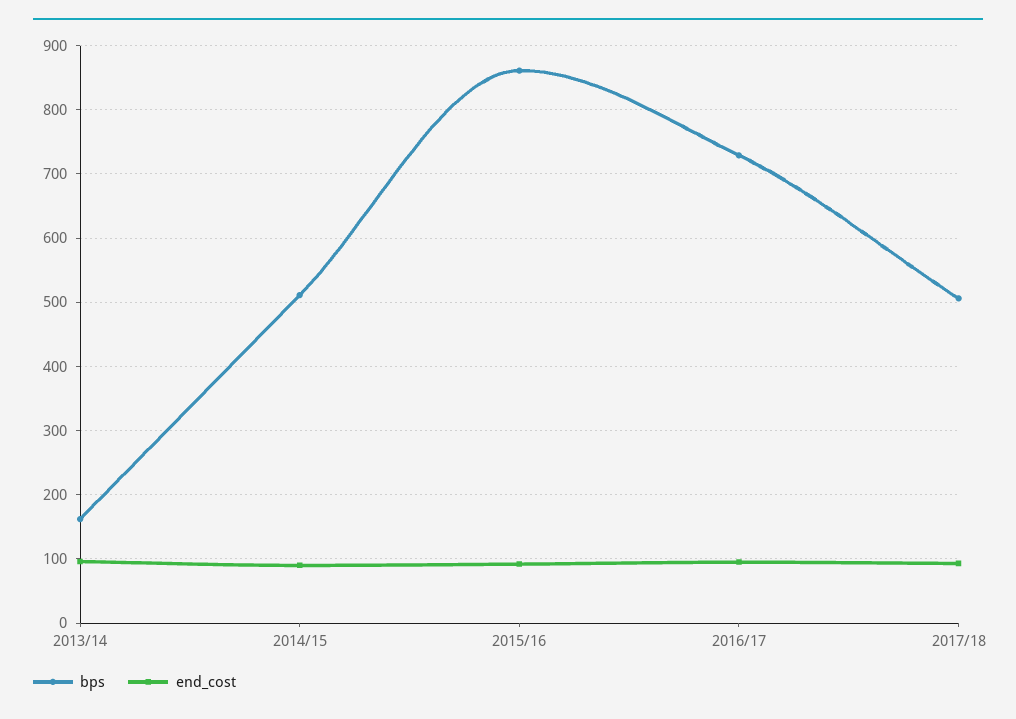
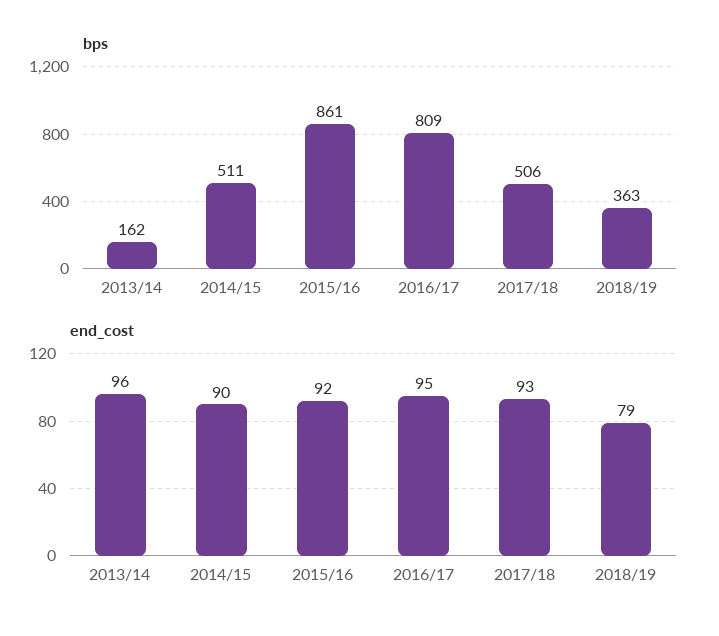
bps, 2016/17: 730 -> 809
bps, 2018/19: none -> 363
end_cost, 2018/19: none -> 79

